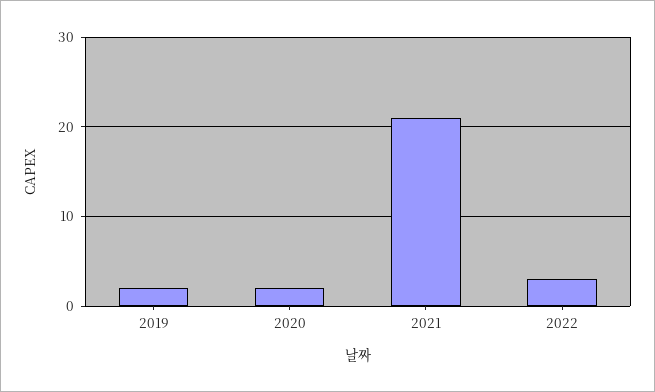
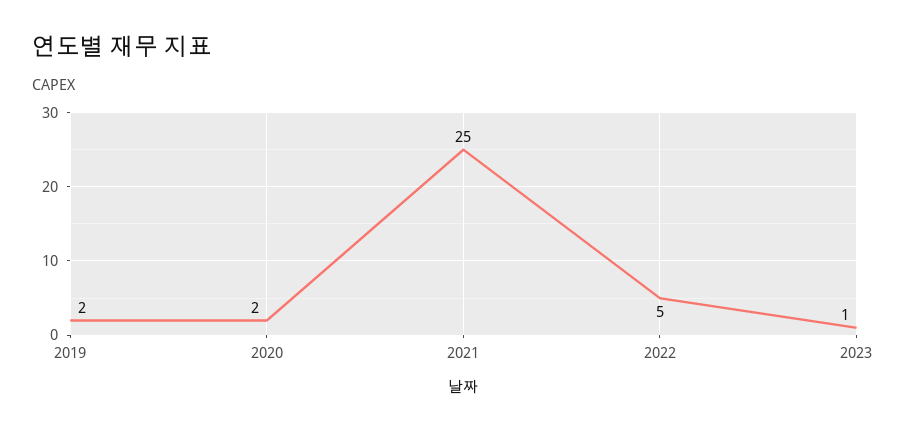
2021: 21 -> 25
2022: 3 -> 5
2023: none -> 1

